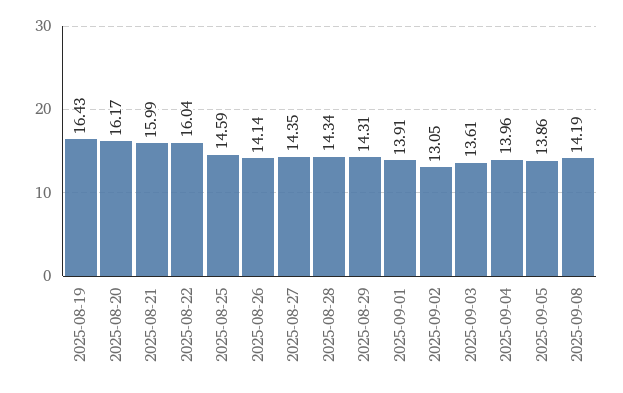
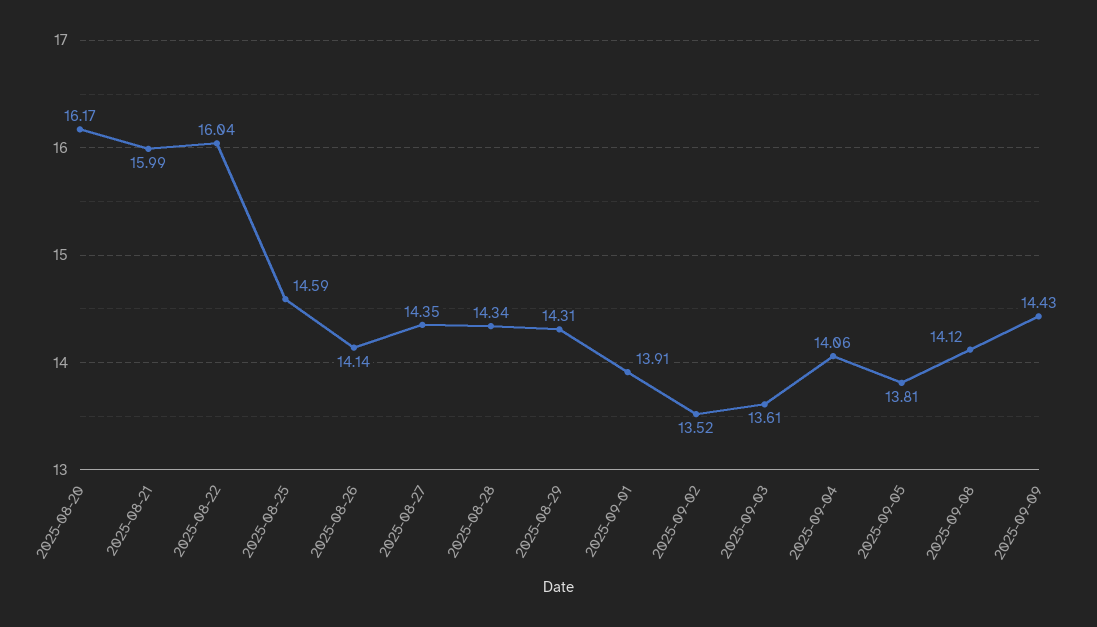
2025-08-19: 16.43 -> none
2025-09-02: 13.05 -> 13.52
2025-09-04: 13.96 -> 14.06
2025-09-05: 13.86 -> 13.81
2025-09-08: 14.19 -> 14.12
2025-09-09: none -> 14.43

